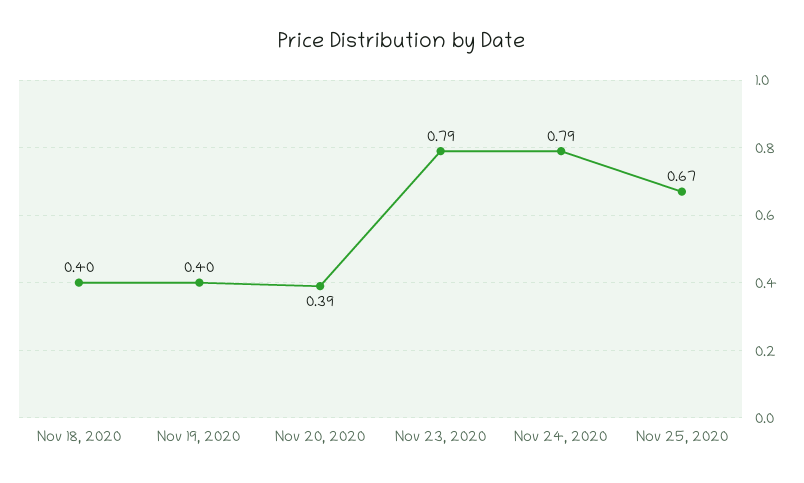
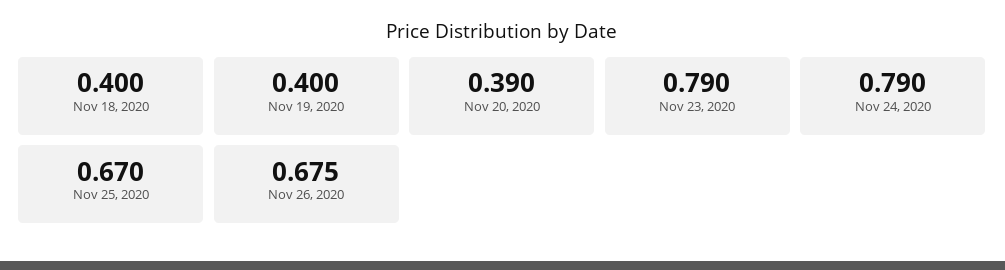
Nov 26, 2020: none -> 0.675

